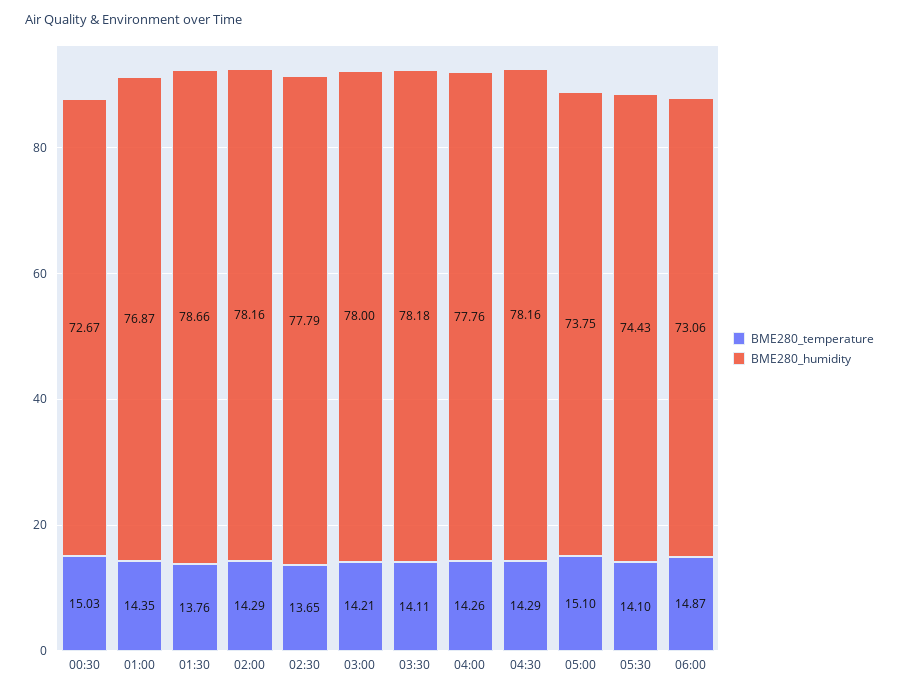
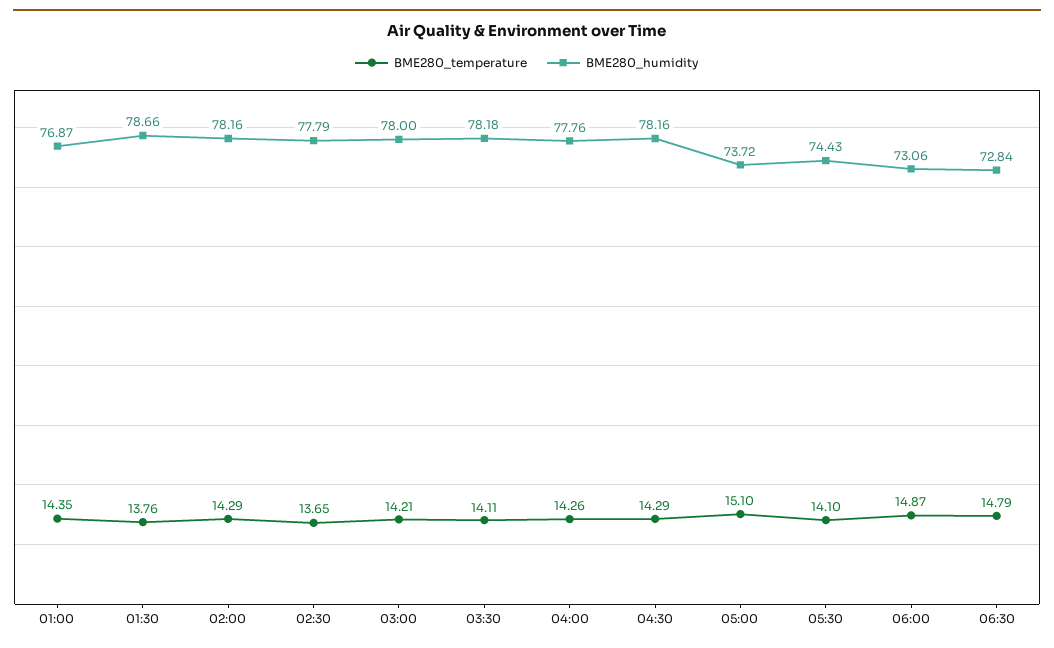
BME280_temperature, 00:30: 15.03 -> none
BME280_humidity, 00:30: 72.67 -> none
BME280_humidity, 05:00: 73.75 -> 73.72
BME280_temperature, 06:30: none -> 14.79
BME280_humidity, 06:30: none -> 72.84

